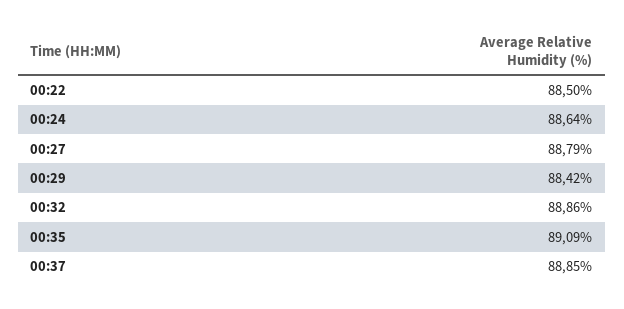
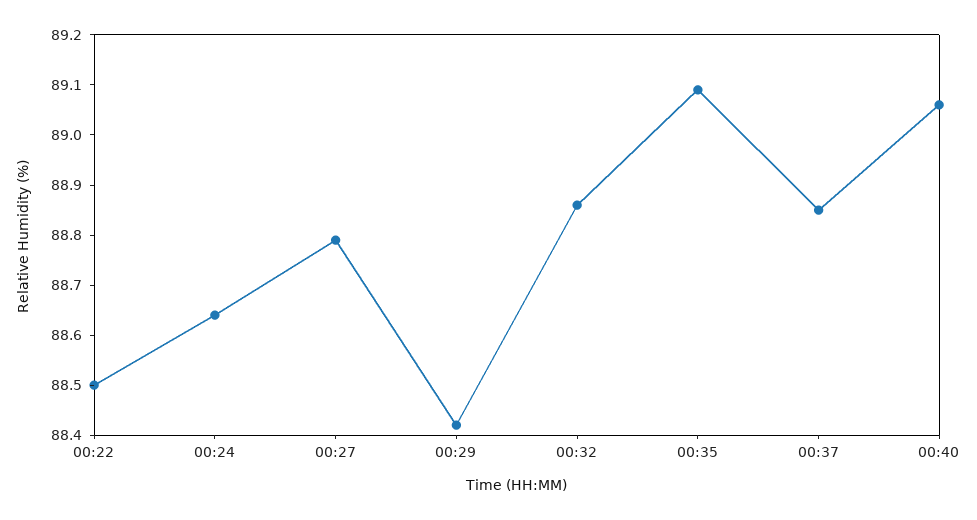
00:40: none -> 89.05

